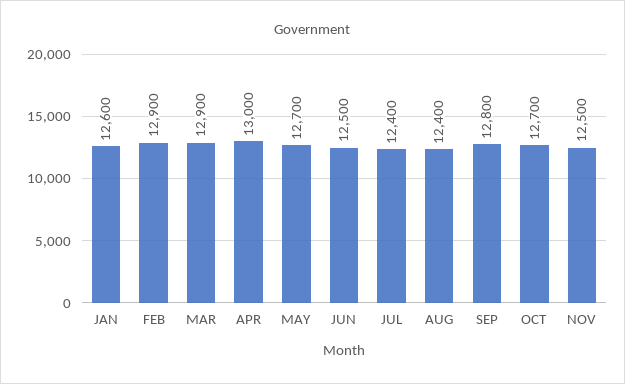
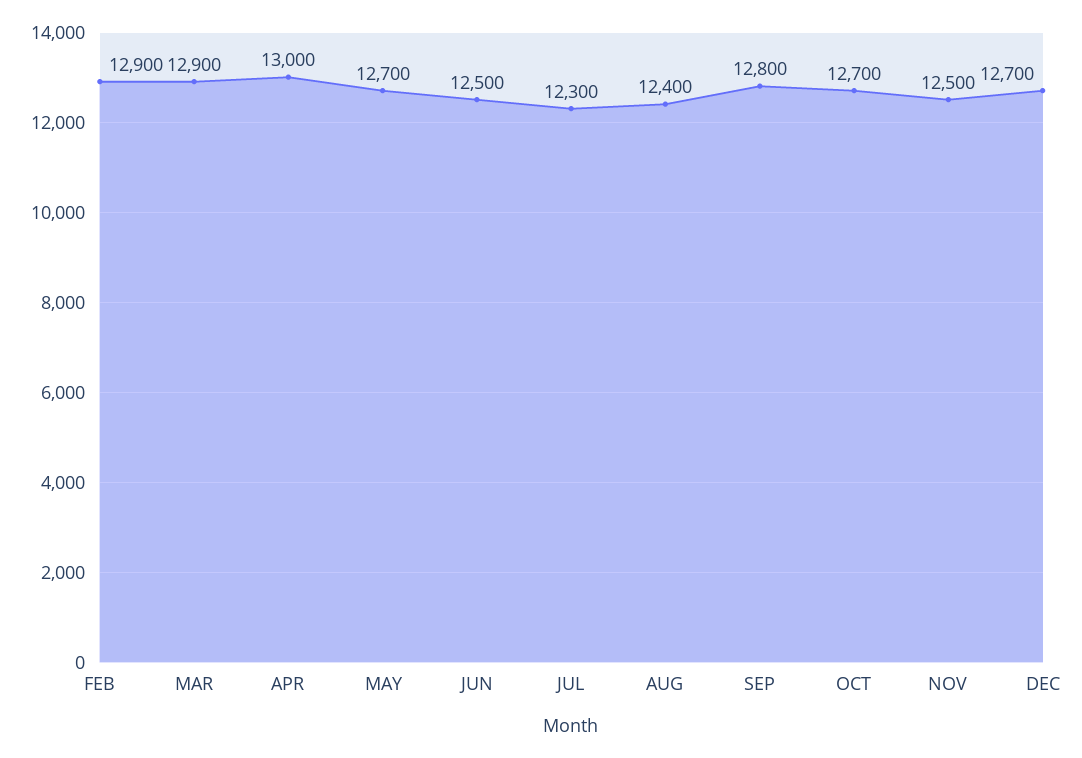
JAN: 12600 -> none
JUL: 12400 -> 12300
DEC: none -> 12700

